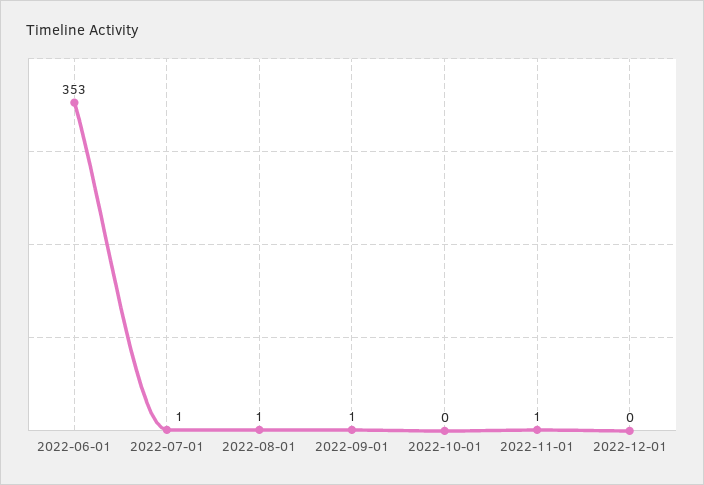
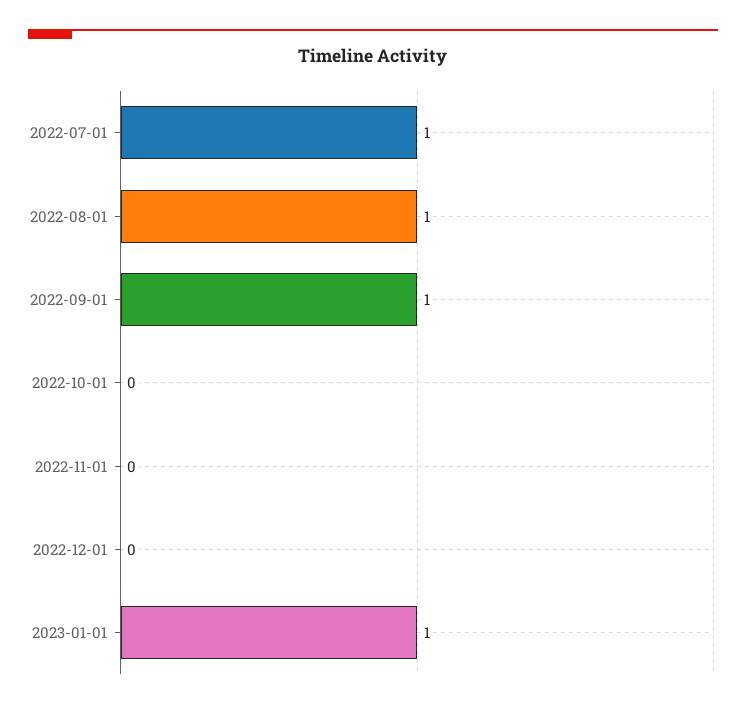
2022-06-01: 353 -> none
2022-11-01: 1 -> 0
2023-01-01: none -> 1

